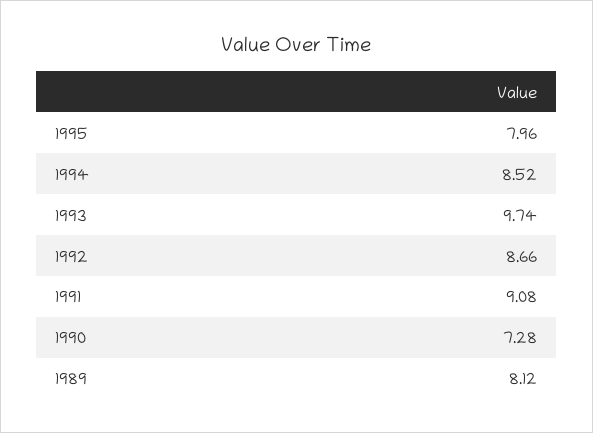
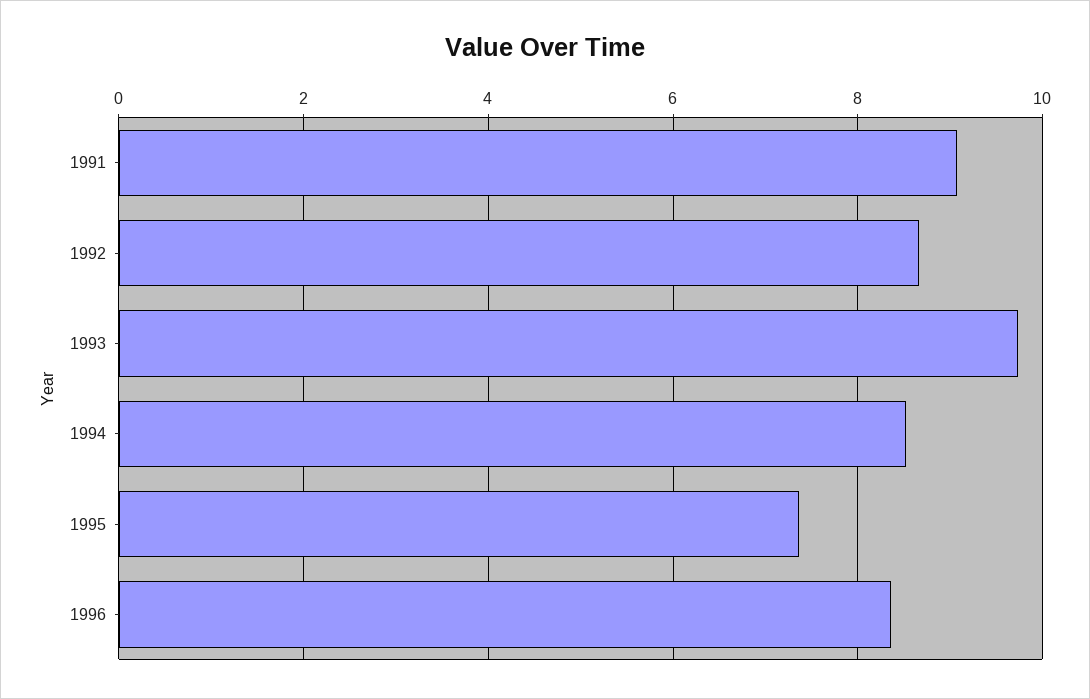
1995: 7.96 -> 7.4
1990: 7.28 -> none
1989: 8.12 -> none
1996: none -> 8.4

